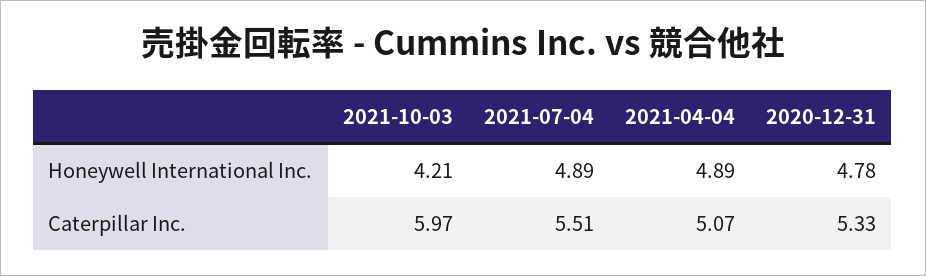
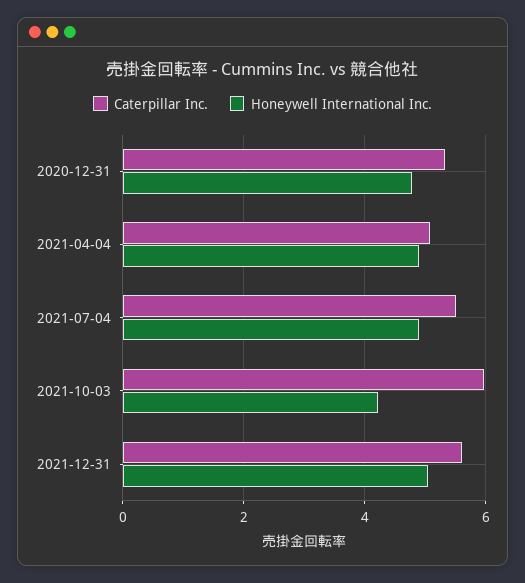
Caterpillar Inc., 2021-12-31: none -> 5.6
Honeywell International Inc., 2021-12-31: none -> 5

